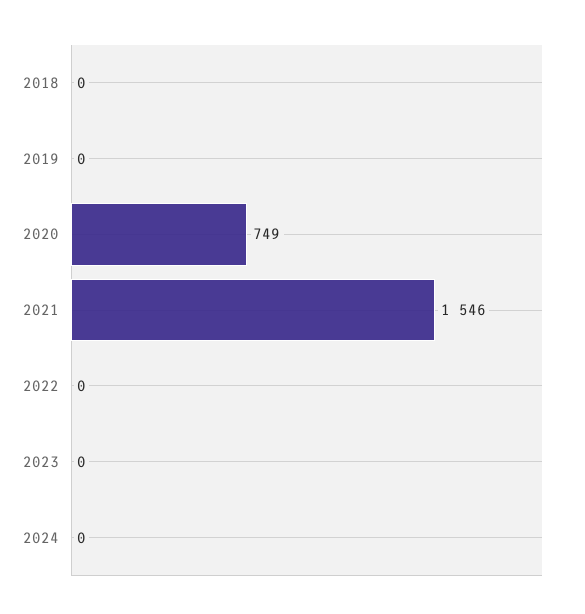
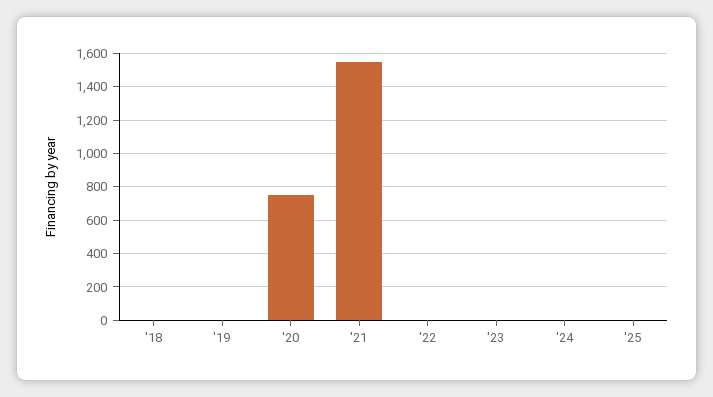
'25: none -> 0

